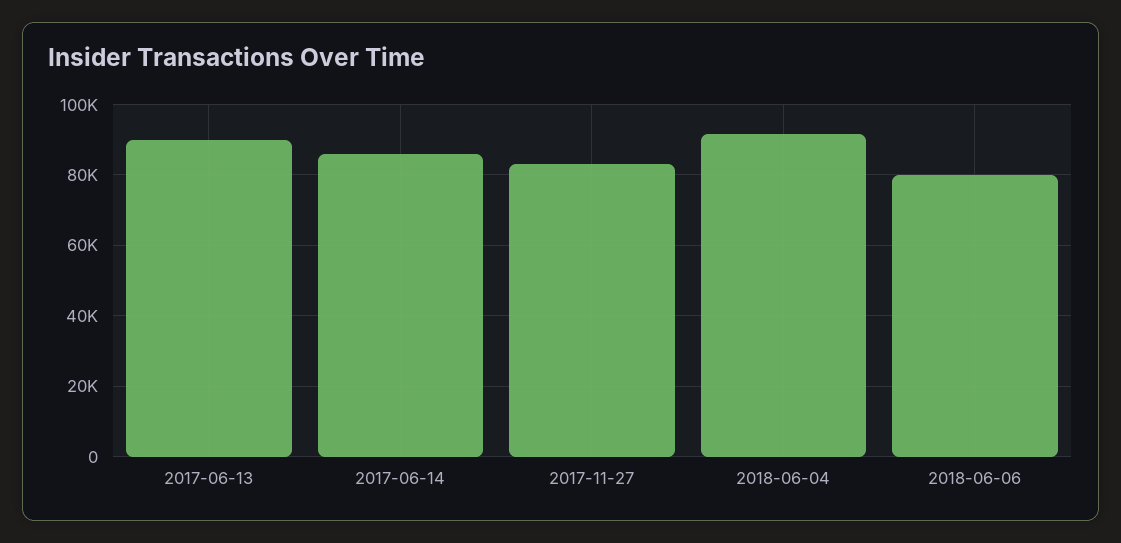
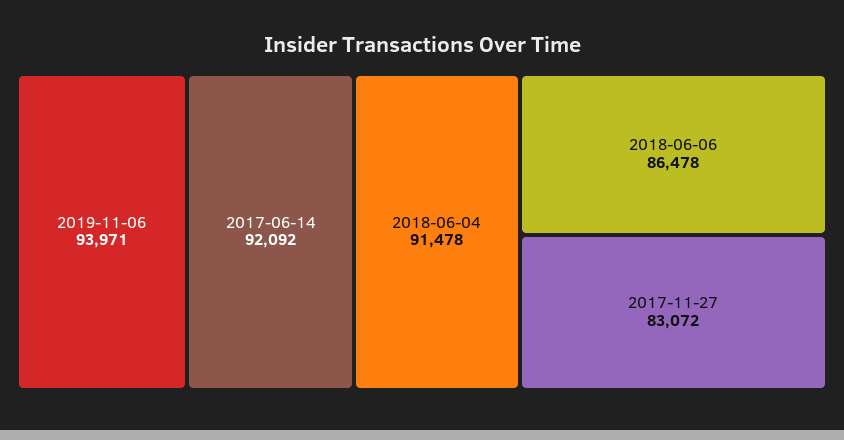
2017-06-13: 90000 -> none
2017-06-14: 86000 -> 92092
2018-06-06: 80000 -> 86478
2019-11-06: none -> 93971

